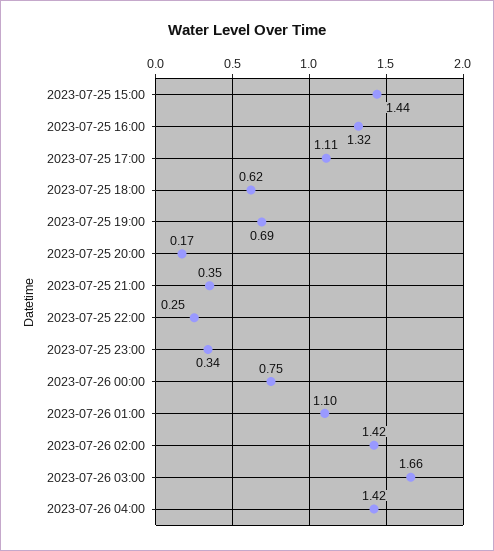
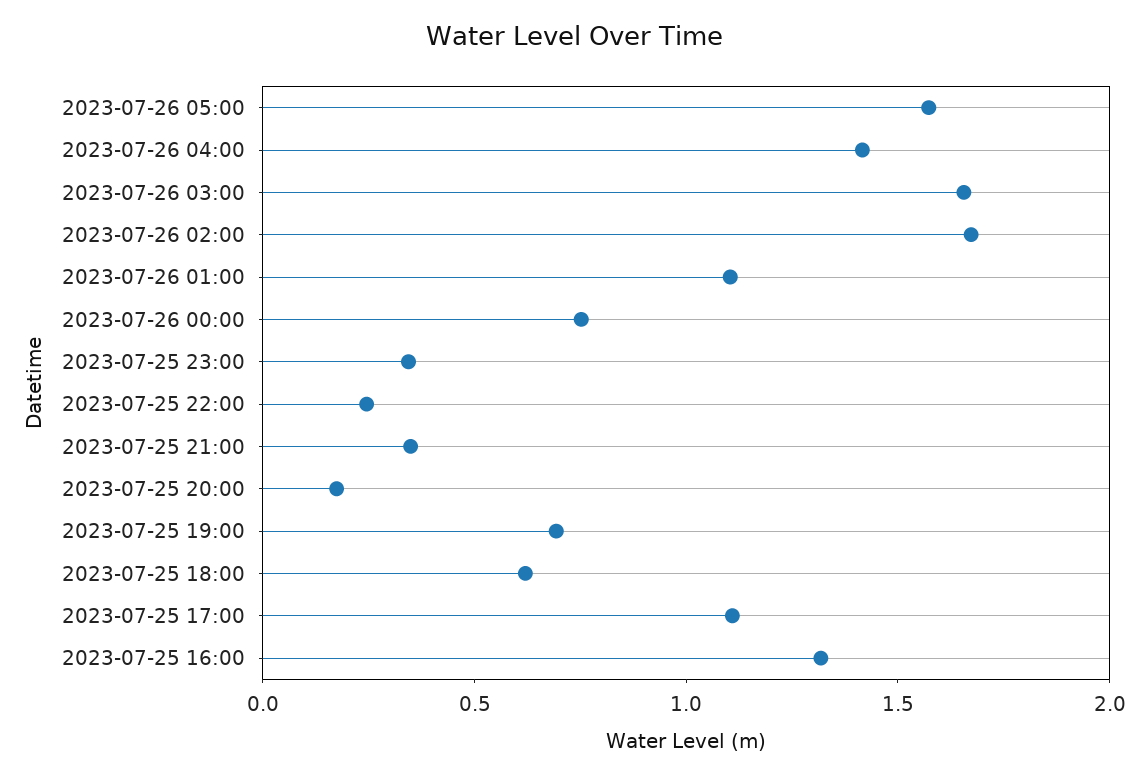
2023-07-25 15:00: 1.44 -> none
2023-07-26 02:00: 1.42 -> 1.7
2023-07-26 05:00: none -> 1.6

